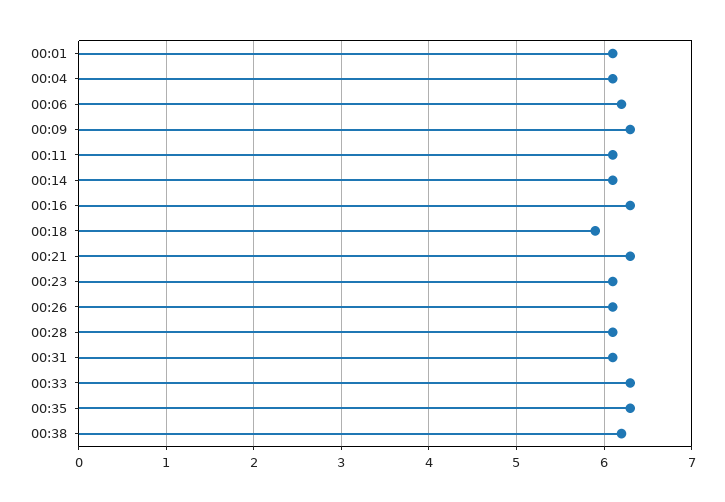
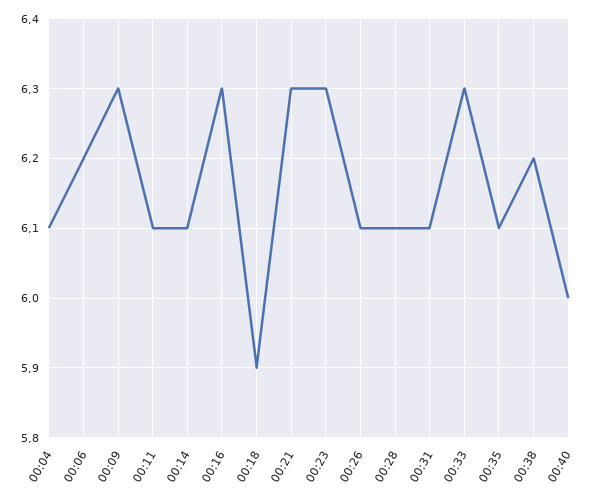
00:01: 6.1 -> none
00:23: 6.1 -> 6.3
00:35: 6.3 -> 6.1
00:40: none -> 6

